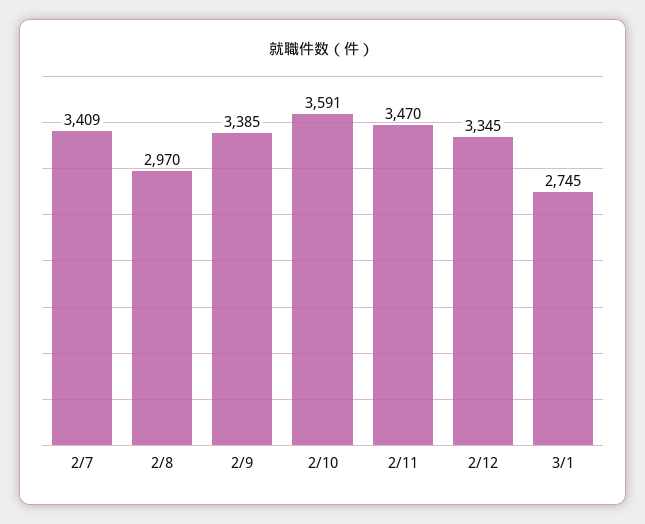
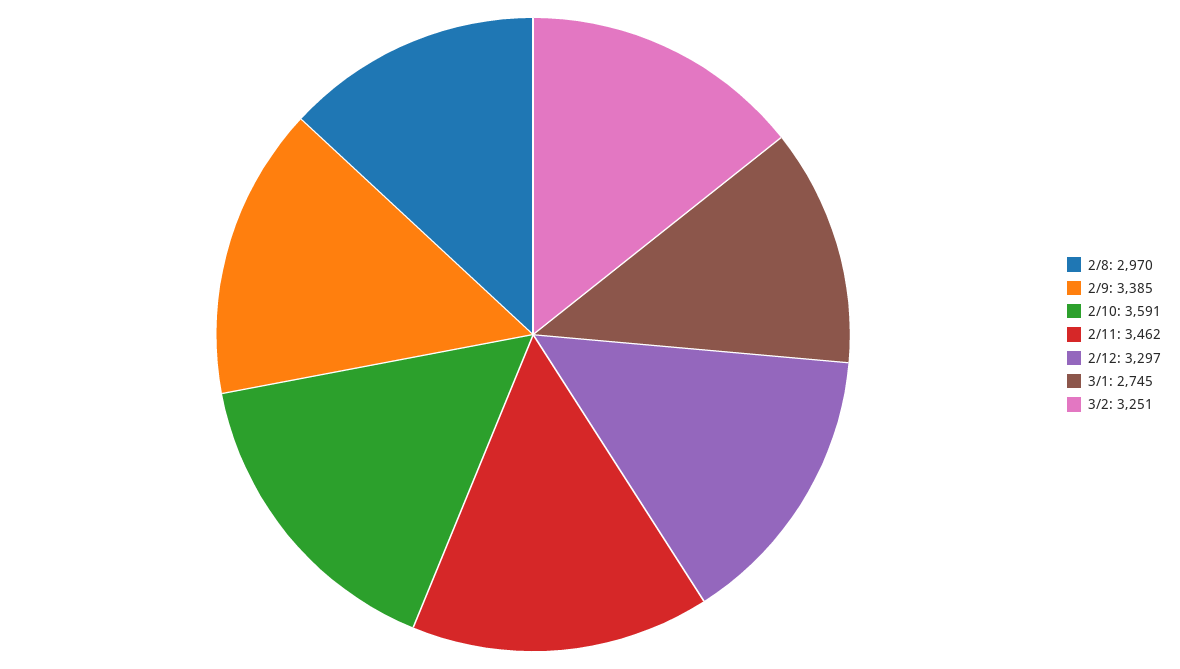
2/7: 3409 -> none
2/11: 3470 -> 3462
2/12: 3345 -> 3297
3/2: none -> 3251

